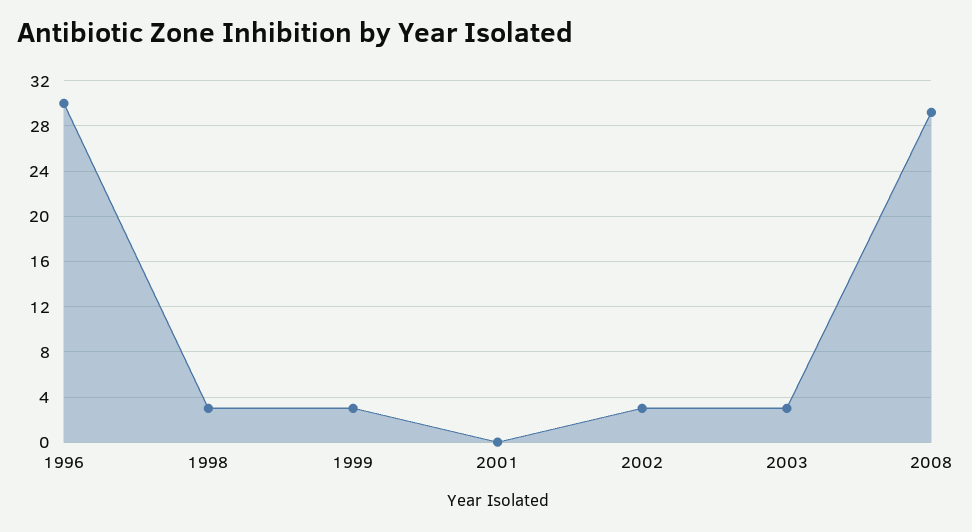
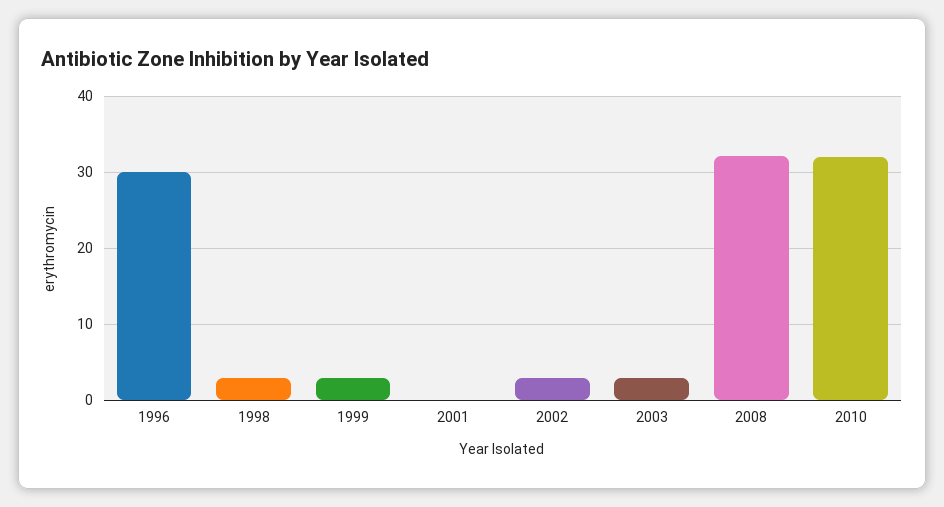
2008: 29 -> 32
2010: none -> 32

